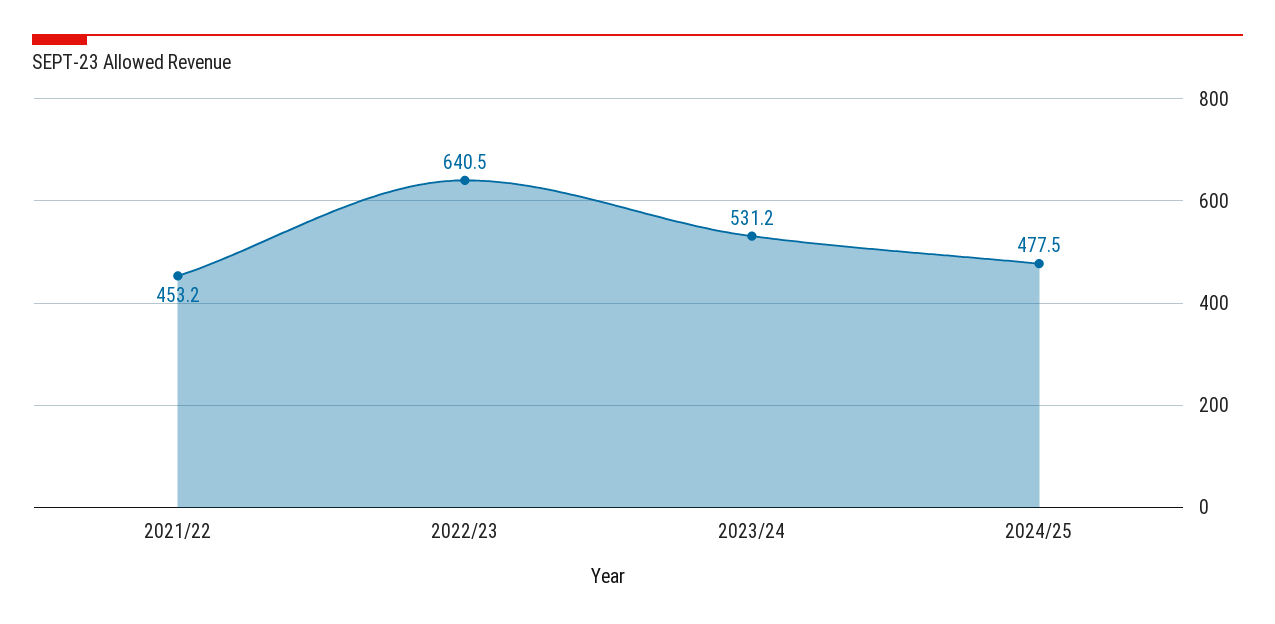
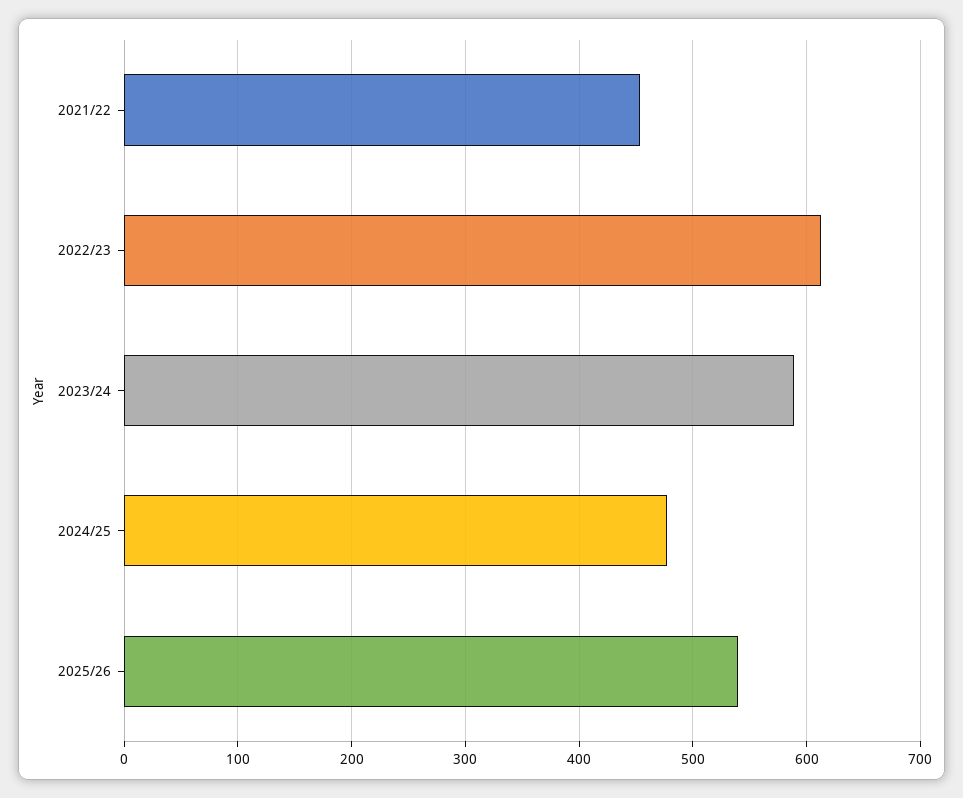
2022/23: 640.5 -> 610
2023/24: 531.2 -> 590
2025/26: none -> 540

